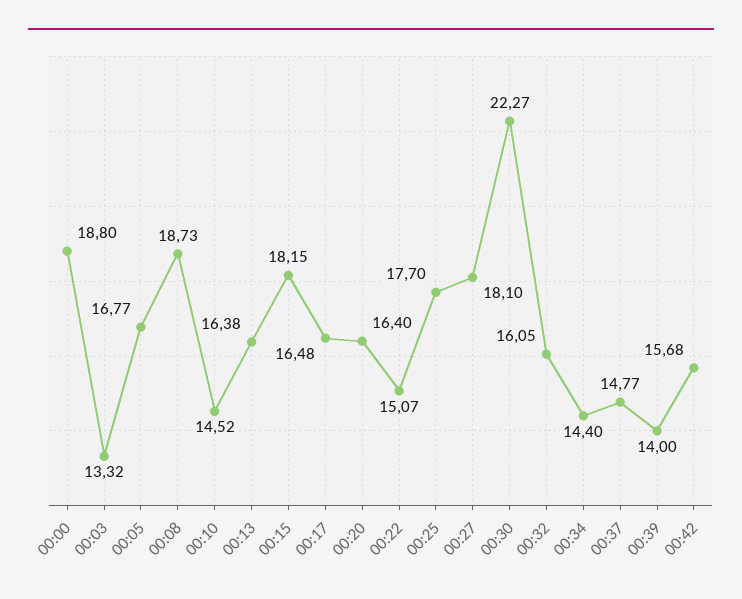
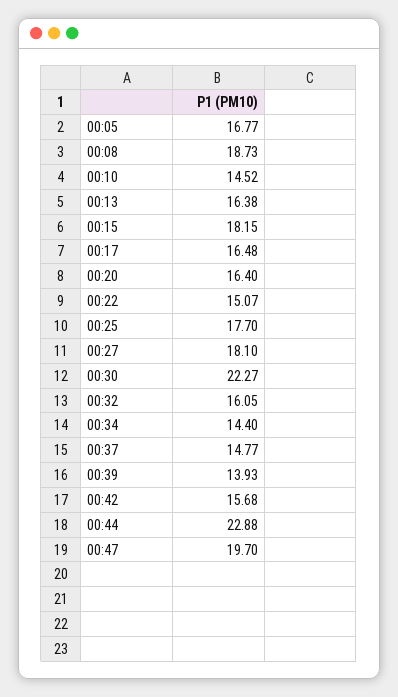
00:00: 18.8 -> none
00:03: 13.32 -> none
00:39: 14 -> 13.93
00:44: none -> 22.88
00:47: none -> 19.7

